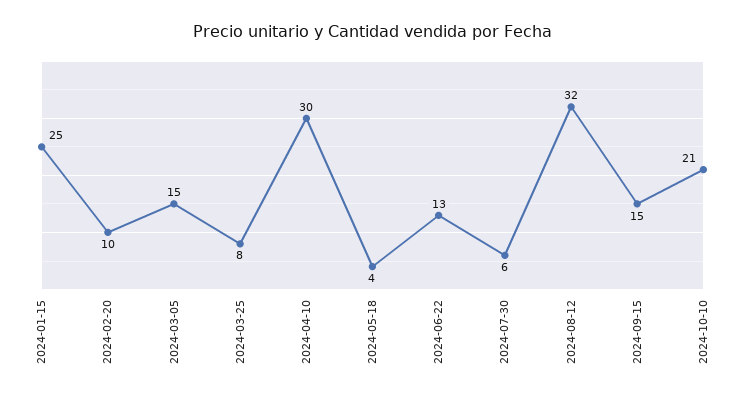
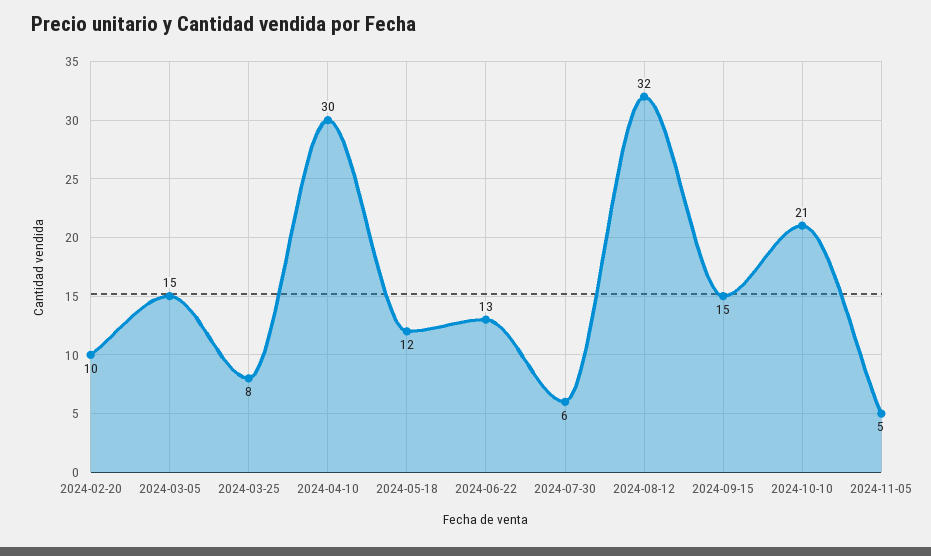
2024-01-15: 25 -> none
2024-05-18: 4 -> 12
2024-11-05: none -> 5

